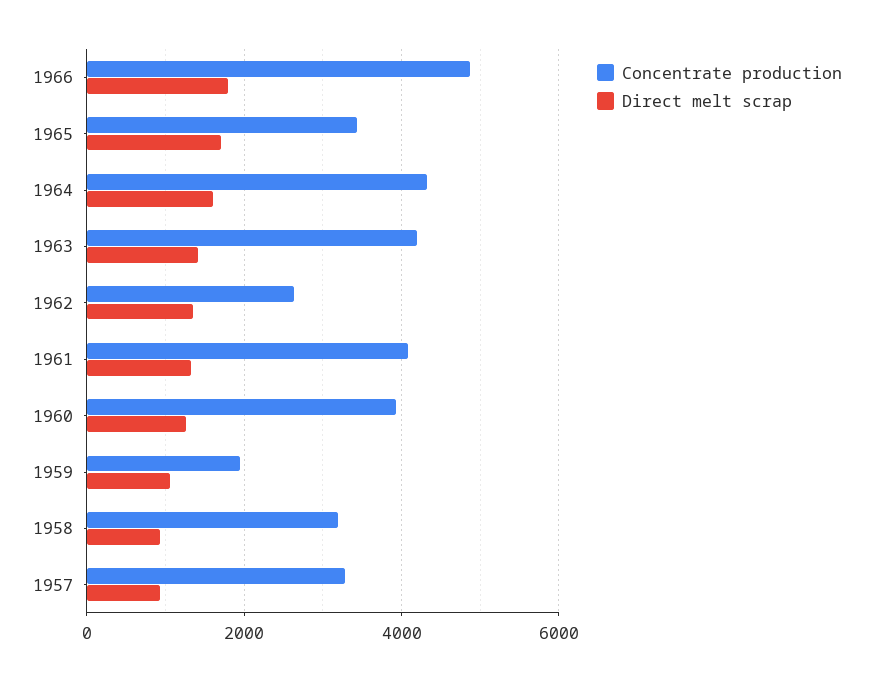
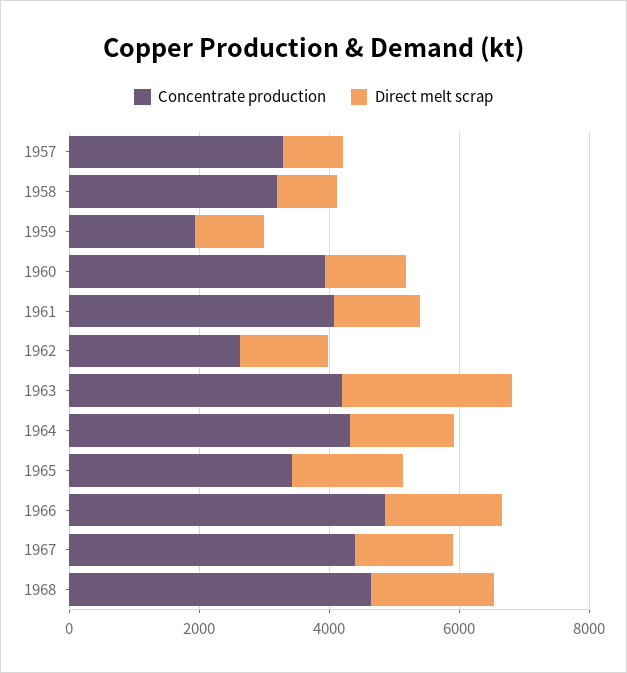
Direct melt scrap, 1963: 1400 -> 2500
Concentrate production, 1967: none -> 4500
Direct melt scrap, 1967: none -> 1500
Concentrate production, 1968: none -> 4500
Direct melt scrap, 1968: none -> 2000

